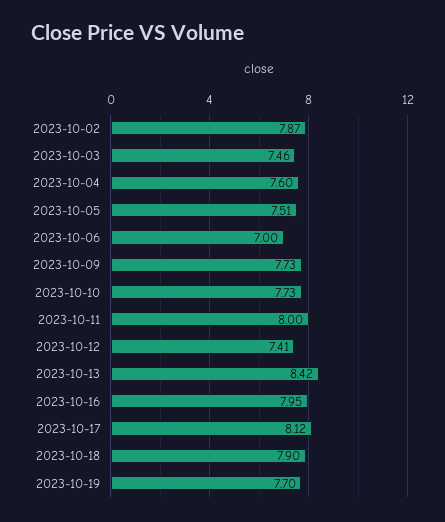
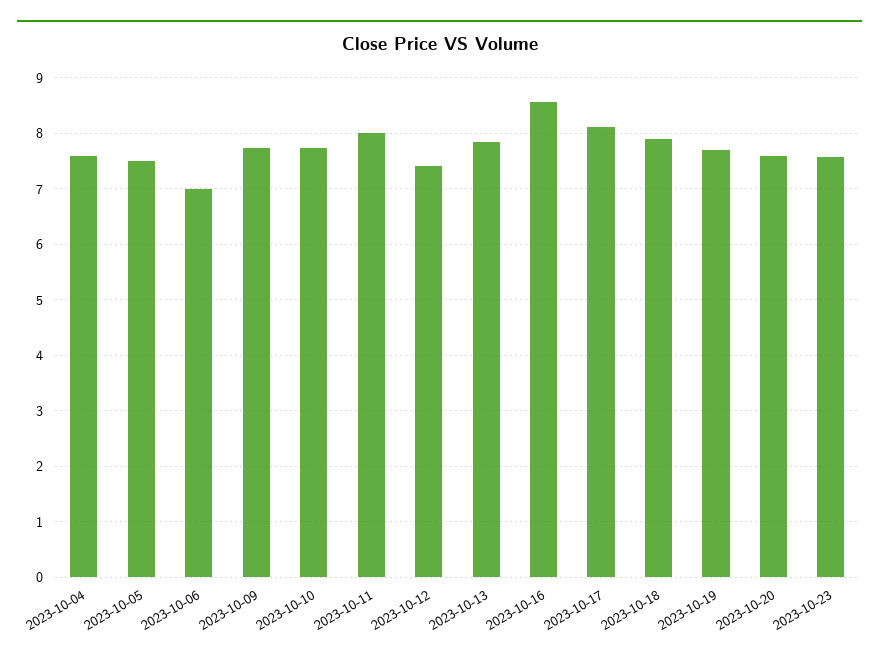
2023-10-02: 7.87 -> none
2023-10-03: 7.46 -> none
2023-10-13: 8.42 -> 7.8
2023-10-16: 7.95 -> 8.6
2023-10-20: none -> 7.6
2023-10-23: none -> 7.6

